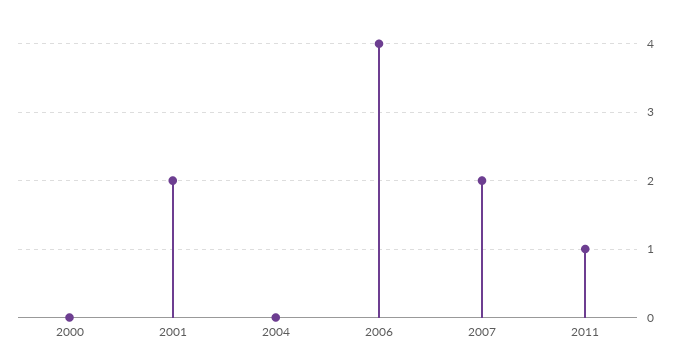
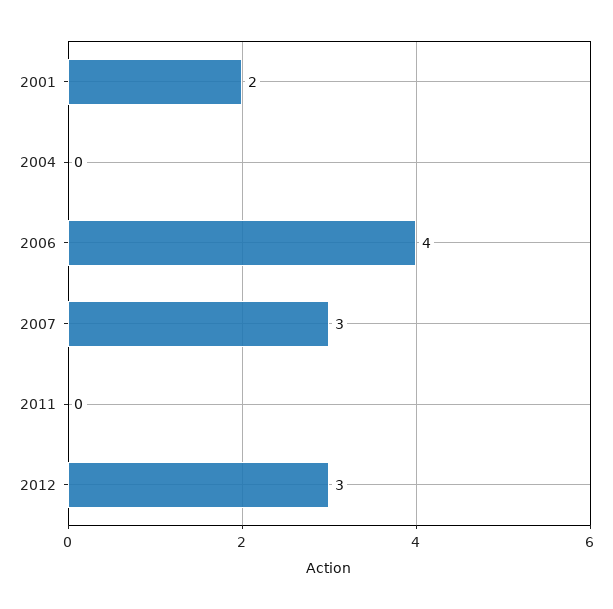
2000: 0 -> none
2007: 2 -> 3
2011: 1 -> 0
2012: none -> 3

